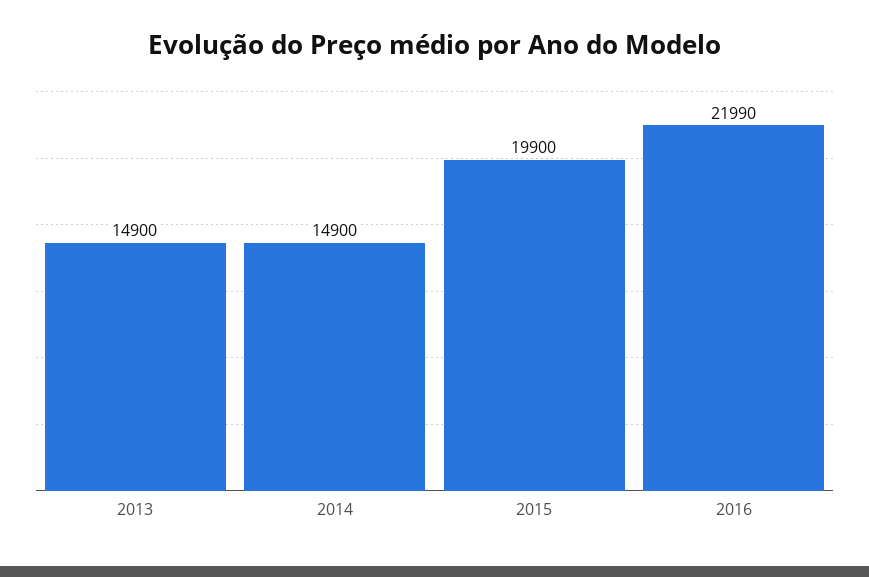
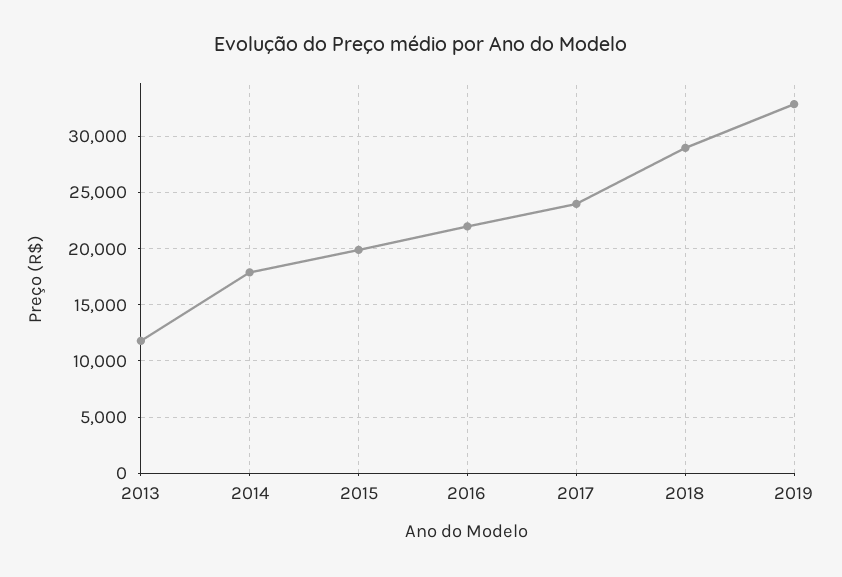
2013: 14900 -> 12000
2014: 14900 -> 18000
2017: none -> 24000
2018: none -> 29000
2019: none -> 33000

